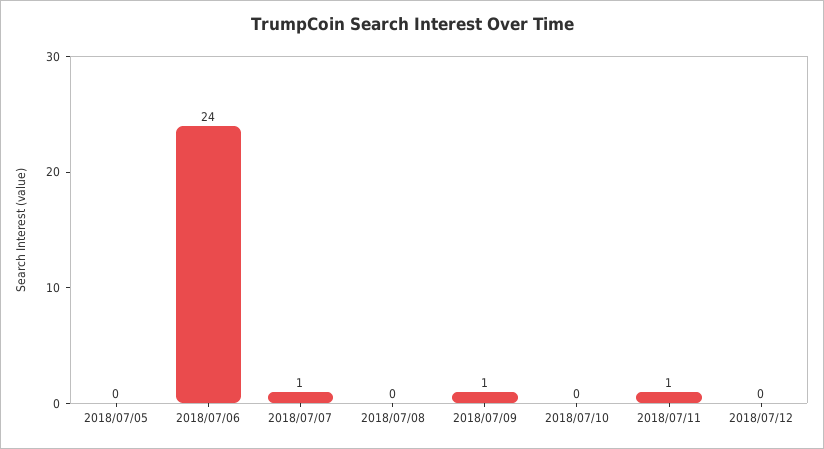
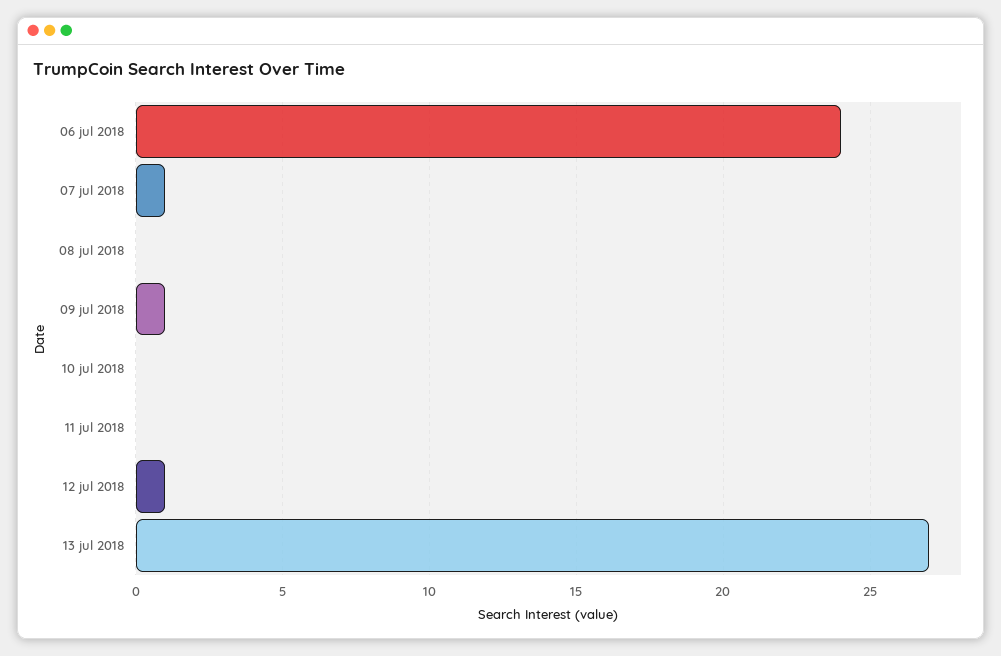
2018/07/05: 0 -> none
2018/07/11: 1 -> 0
2018/07/12: 0 -> 1
13 jul 2018: none -> 27

